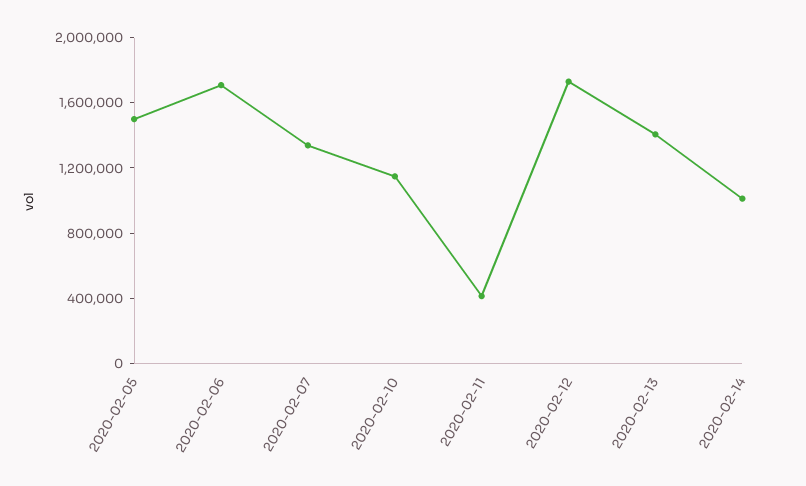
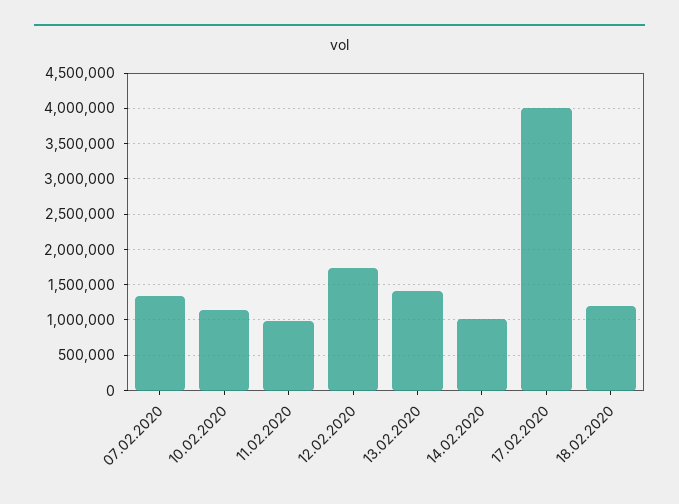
2020-02-05: 1500000 -> none
2020-02-06: 1700000 -> none
2020-02-11: 400000 -> 1000000
17.02.2020: none -> 4000000
18.02.2020: none -> 1200000

